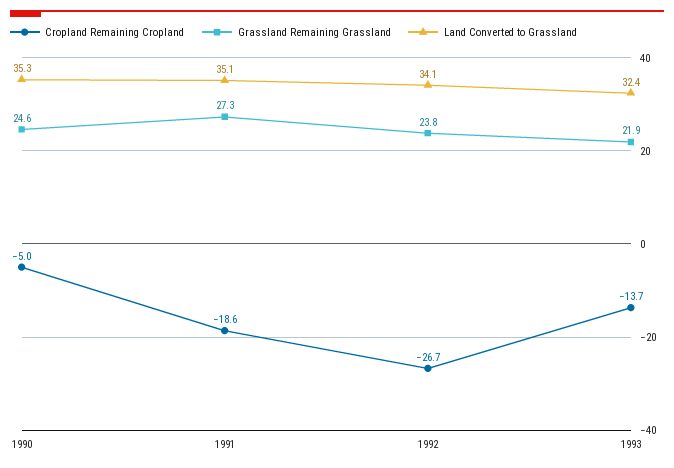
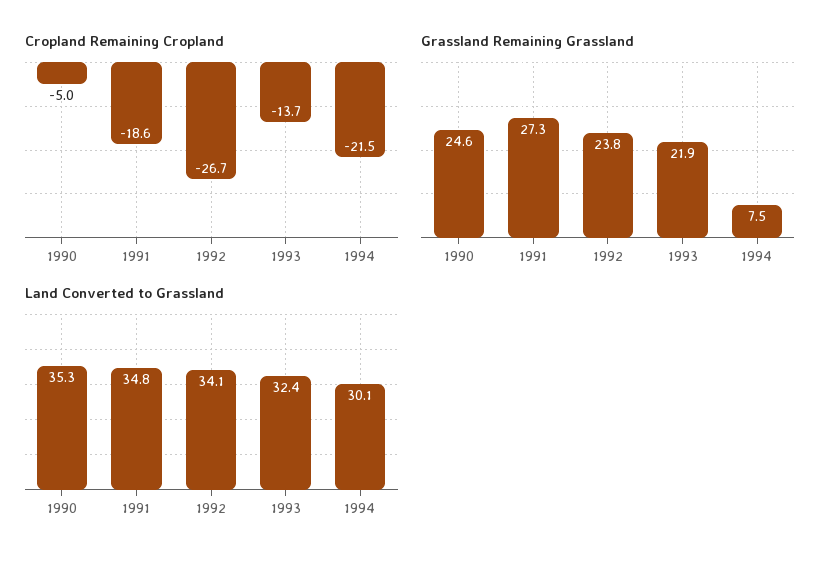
Land Converted to Grassland, 1991: 35.1 -> 34.8
Cropland Remaining Cropland, 1994: none -> -21.5
Grassland Remaining Grassland, 1994: none -> 7.5
Land Converted to Grassland, 1994: none -> 30.1

